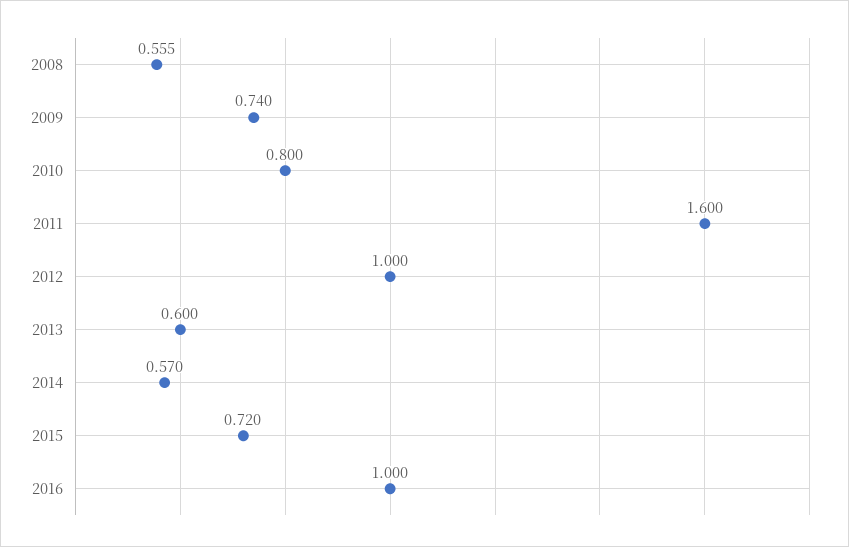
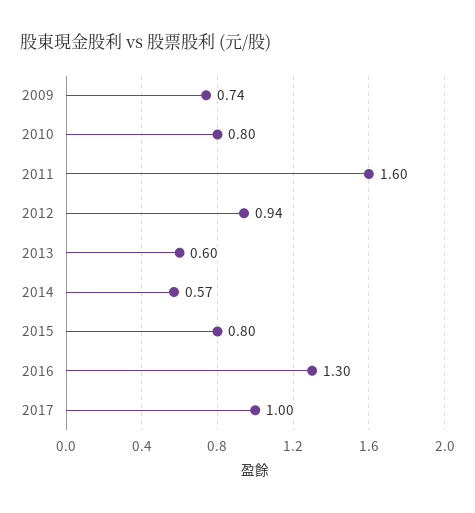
2008: 0.555 -> none
2012: 1 -> 0.94
2015: 0.72 -> 0.8
2016: 1 -> 1.3
2017: none -> 1

